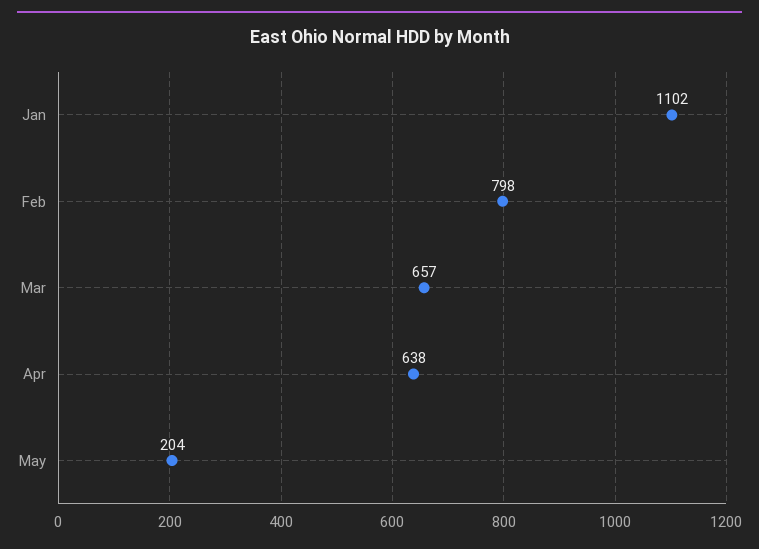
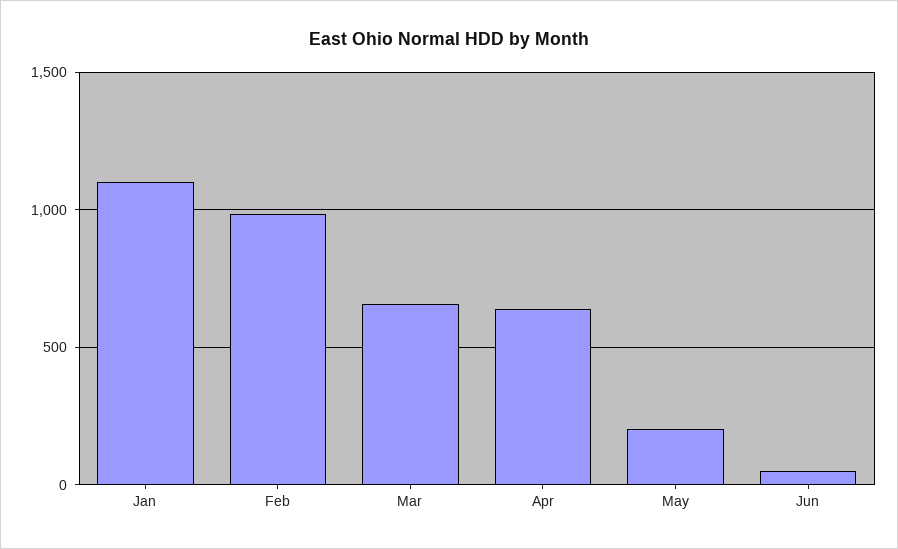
Feb: 798 -> 1000
Jun: none -> 50

